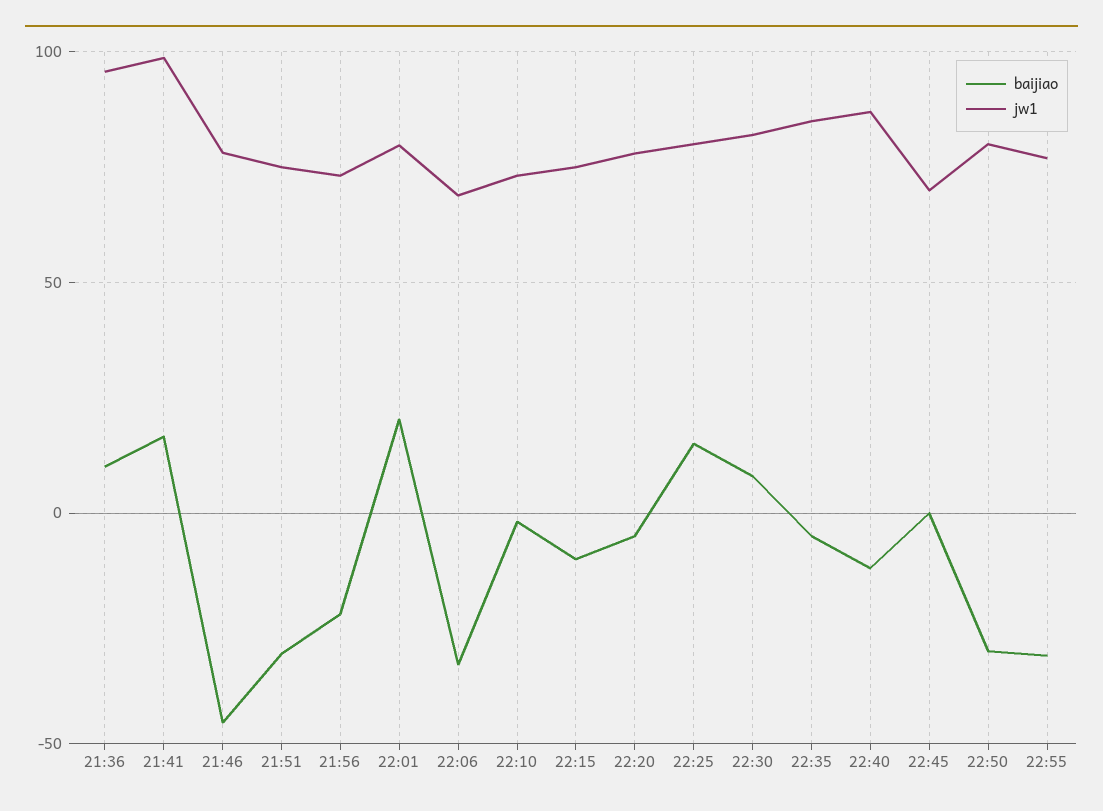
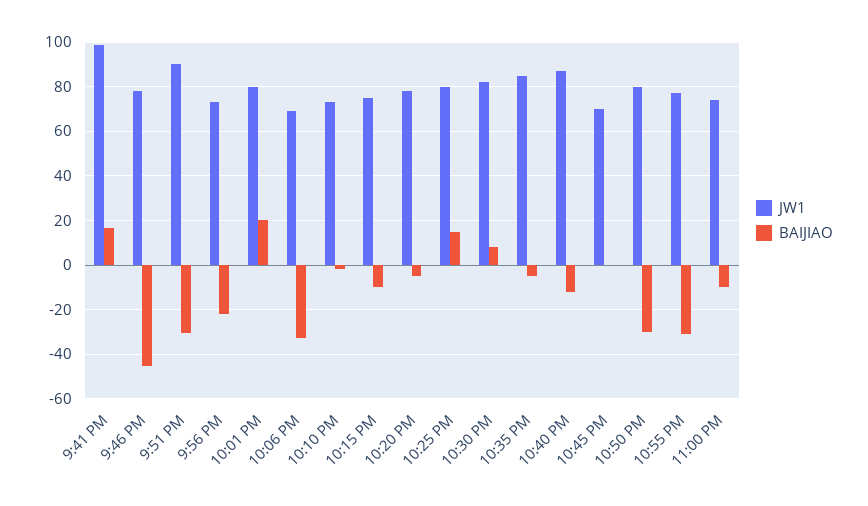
baijiao, 21:36: 10 -> none
jw1, 21:36: 95 -> none
jw1, 21:51: 75 -> 90
jw1, 11:00 PM: none -> 75
baijiao, 11:00 PM: none -> -10

